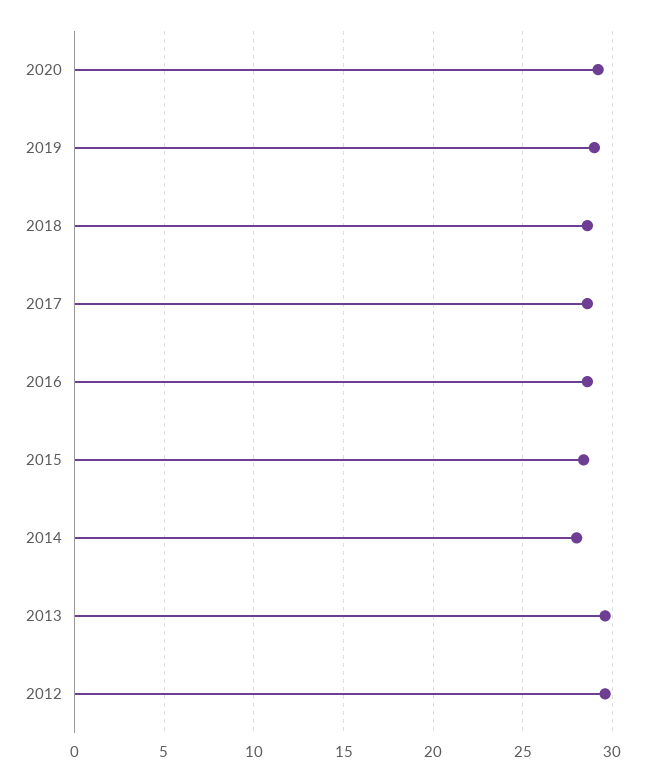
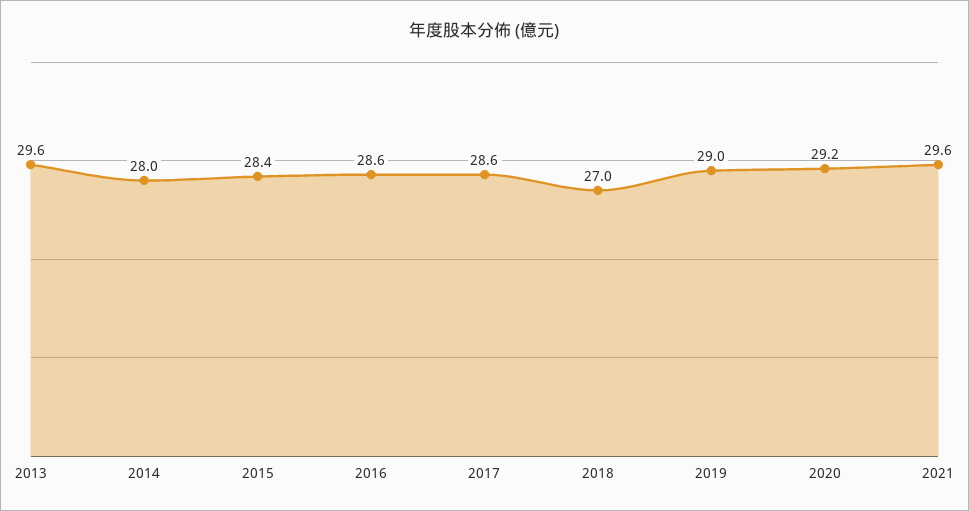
2018: 28.5 -> 27
2012: 29.5 -> none
2021: none -> 29.6

